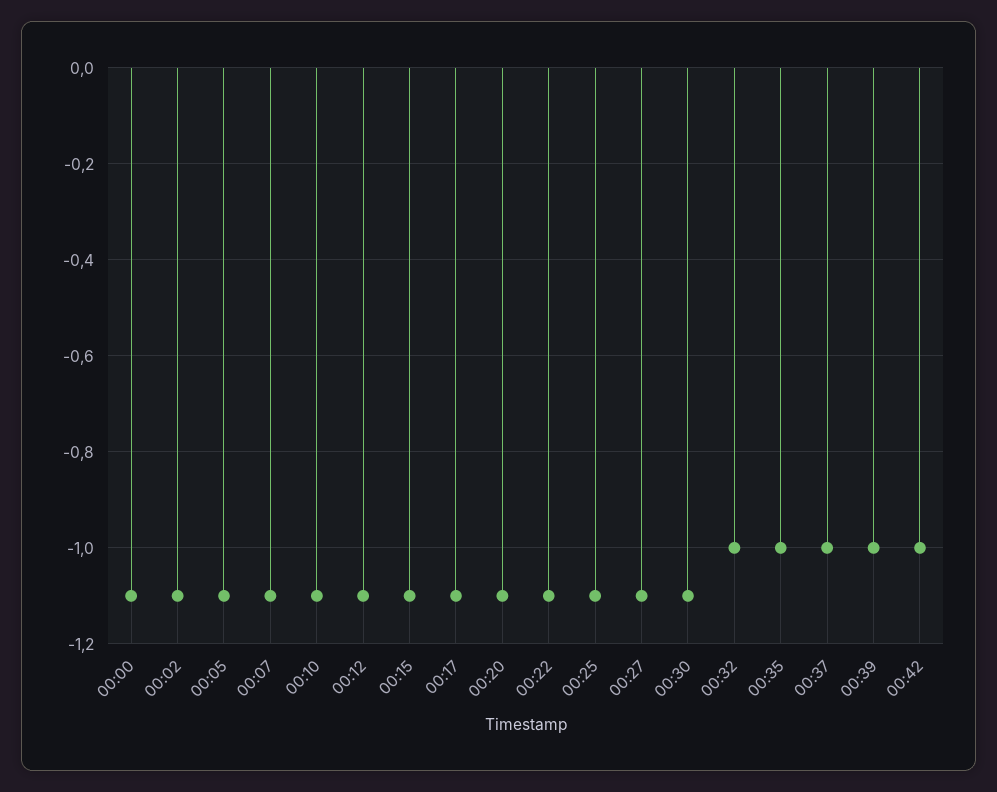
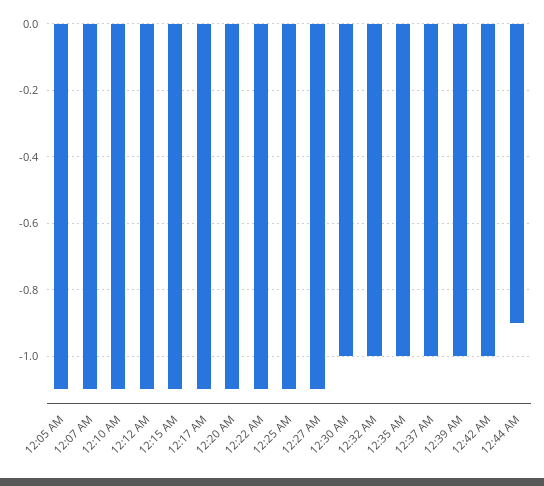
00:00: -1.1 -> none
00:02: -1.1 -> none
00:30: -1.1 -> -1
12:44 AM: none -> -0.9

